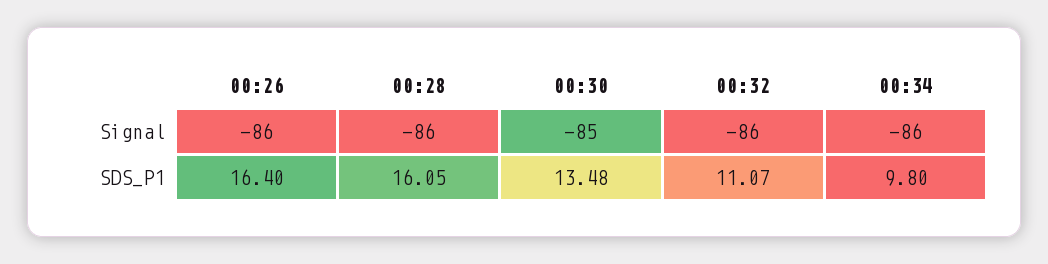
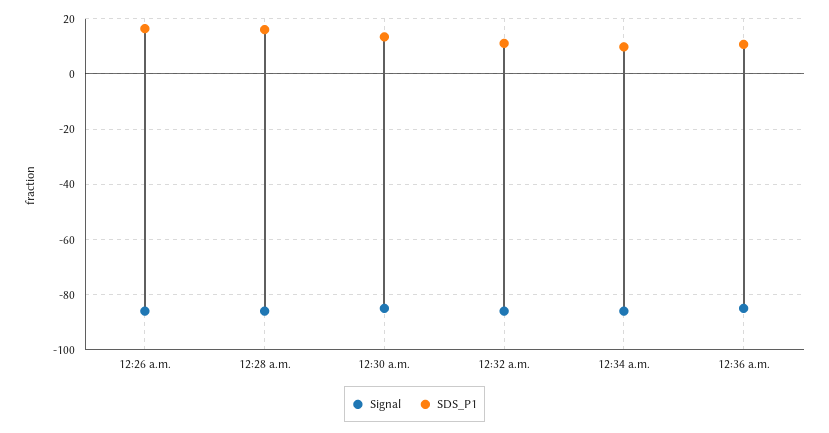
Signal, 12:36 a.m.: none -> -85
SDS_P1, 12:36 a.m.: none -> 10

